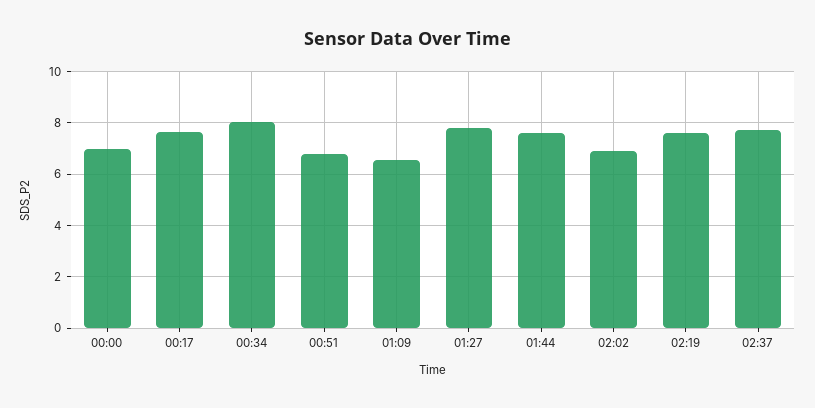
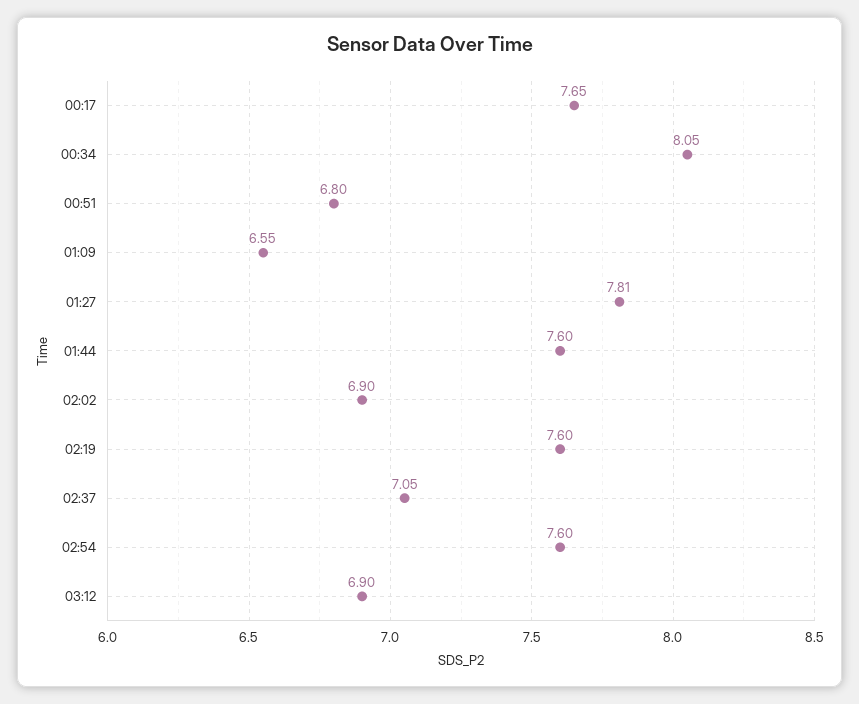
00:00: 7 -> none
02:37: 7.75 -> 7.05
02:54: none -> 7.6
03:12: none -> 6.9

